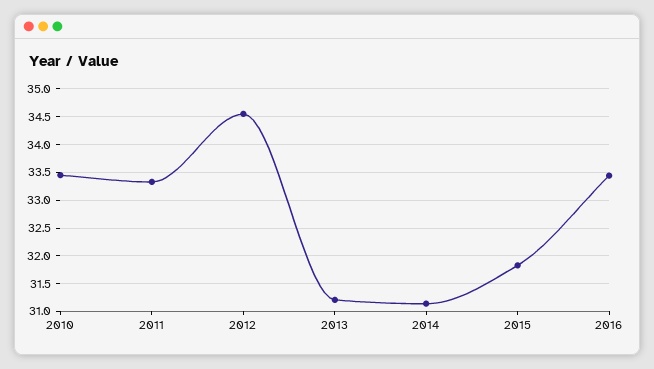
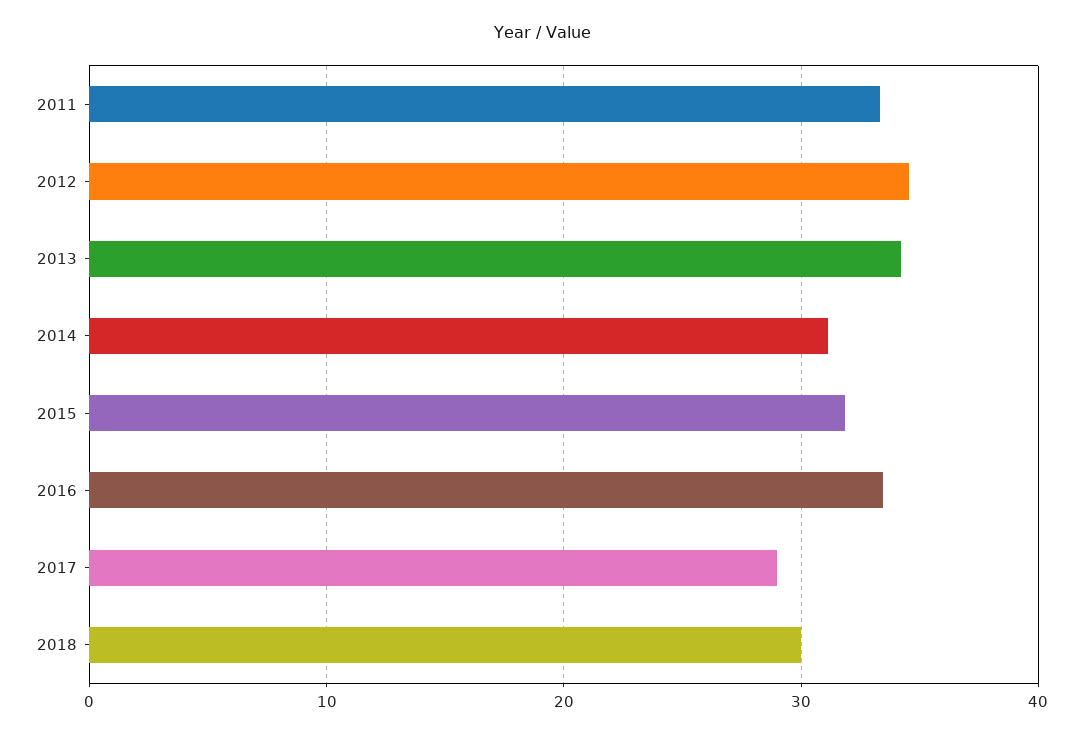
2010: 33.5 -> none
2013: 31.25 -> 34
2017: none -> 29
2018: none -> 30

